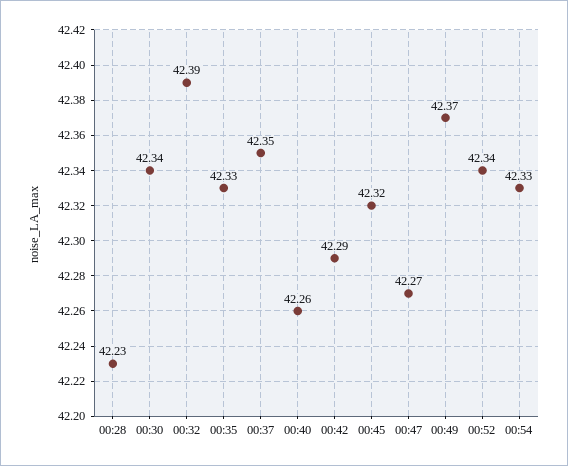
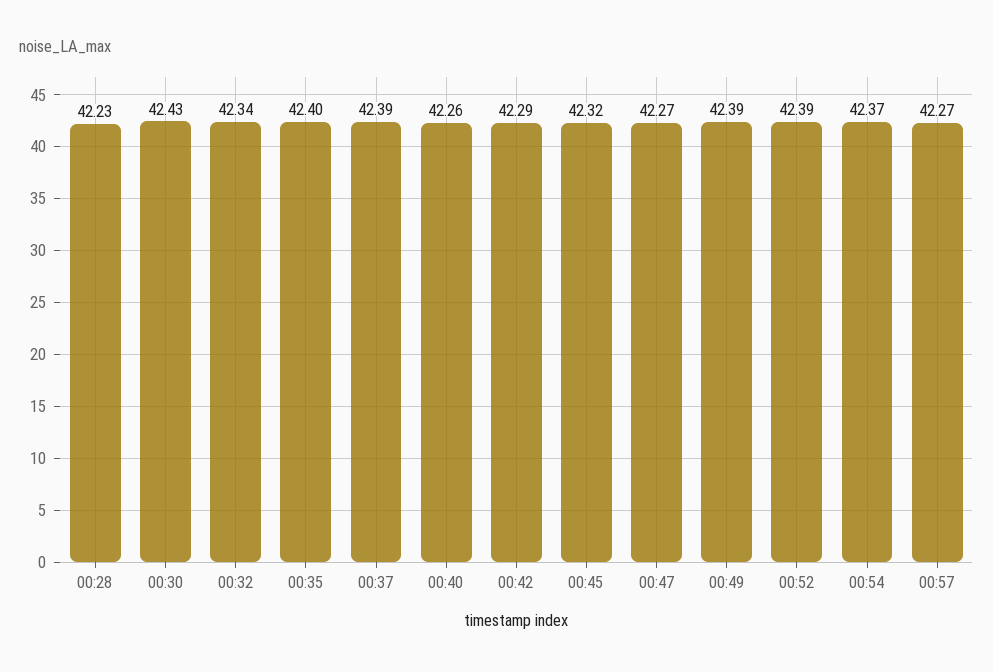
00:30: 42.34 -> 42.43
00:32: 42.39 -> 42.34
00:35: 42.33 -> 42.4
00:37: 42.35 -> 42.39
00:49: 42.37 -> 42.39
00:52: 42.34 -> 42.39
00:54: 42.33 -> 42.37
00:57: none -> 42.27

